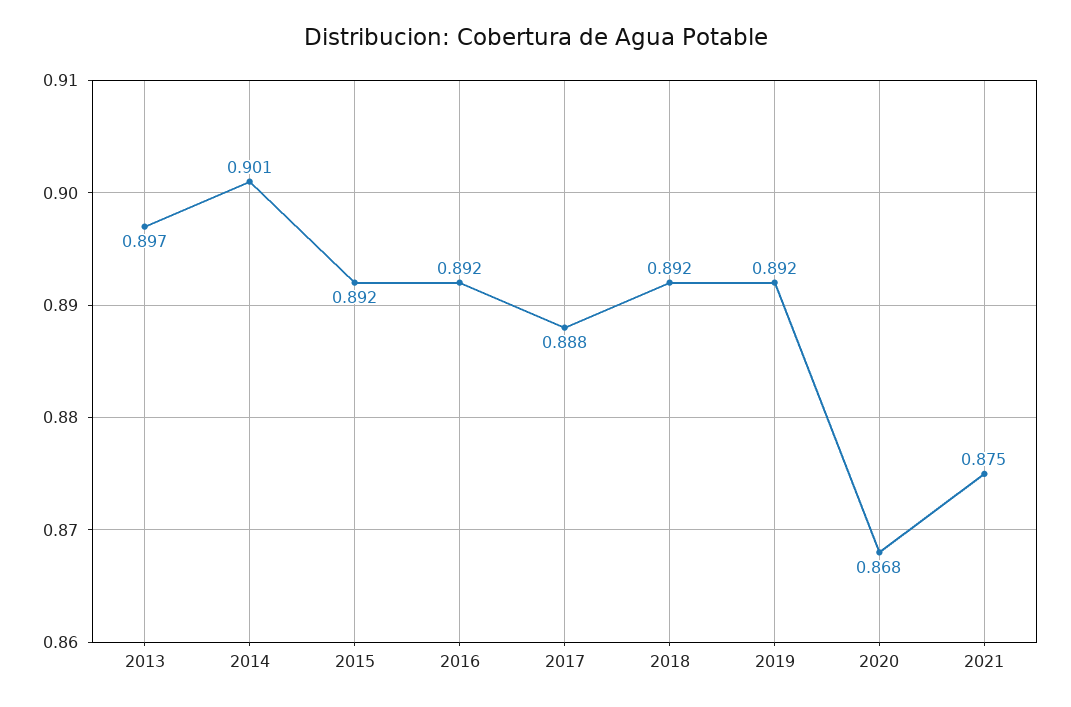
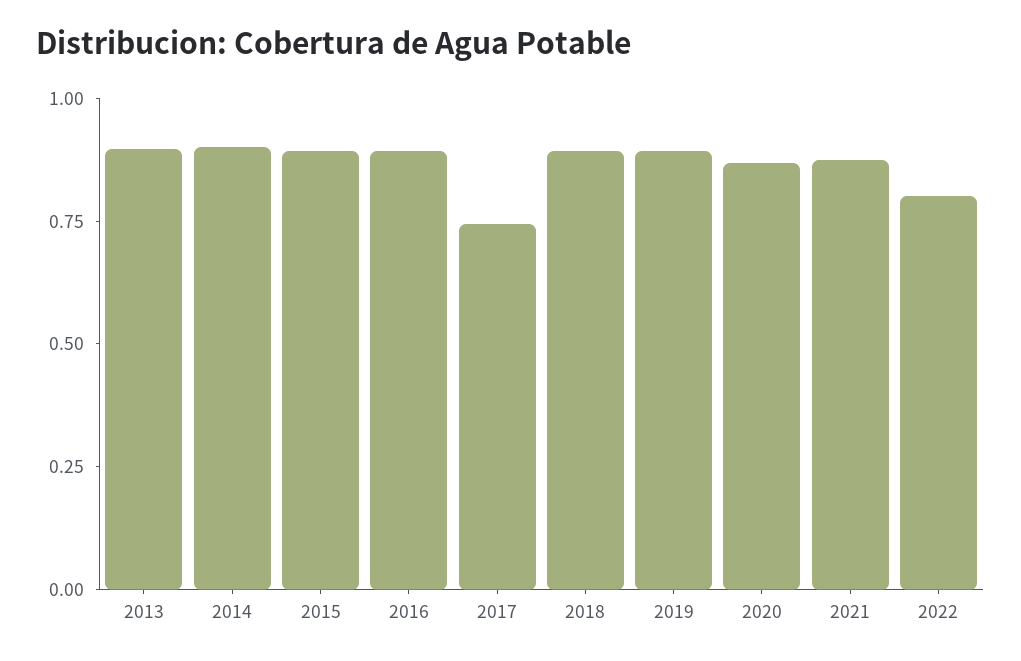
2017: 0.888 -> 0.75
2022: none -> 0.8

